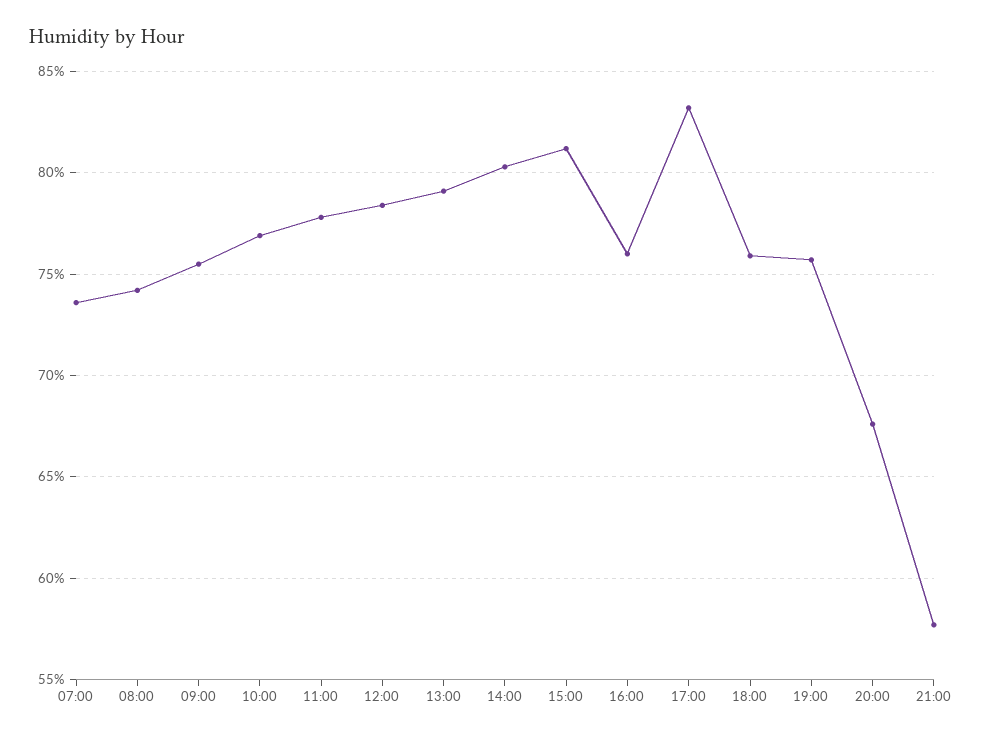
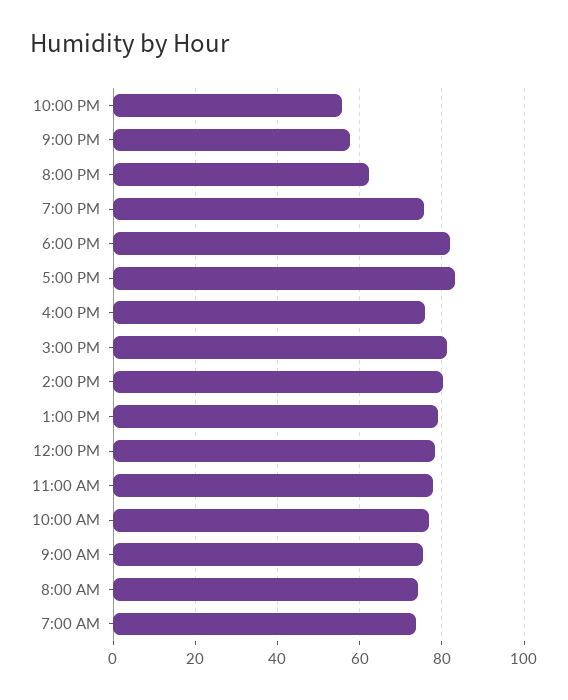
18:00: 76 -> 82
20:00: 67.5 -> 62
10:00 PM: none -> 56

